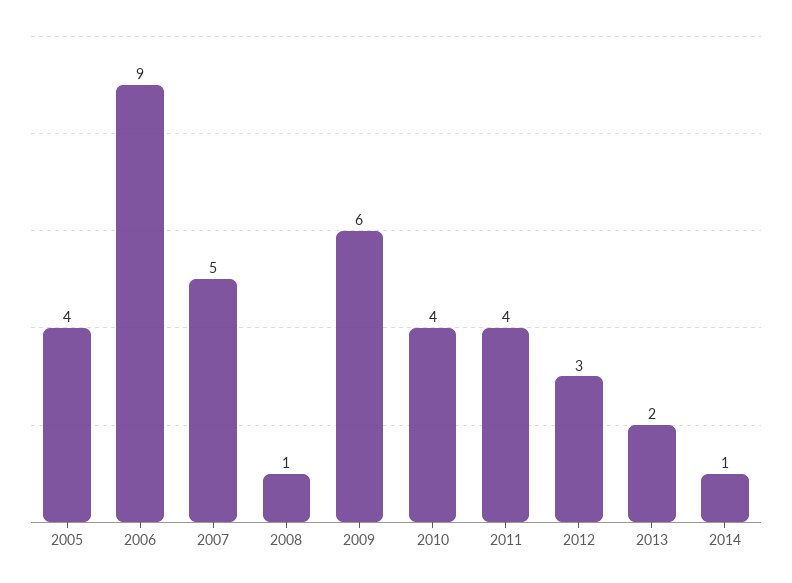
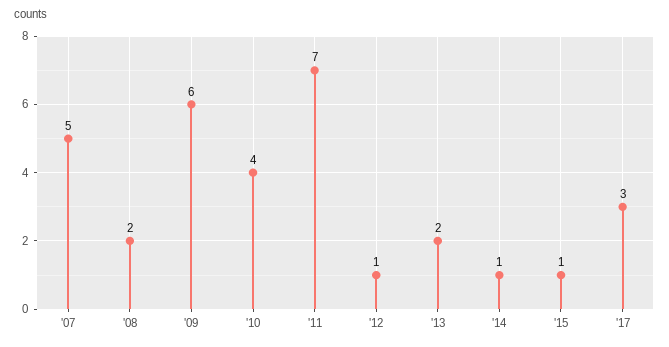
2005: 4 -> none
2006: 9 -> none
2008: 1 -> 2
2011: 4 -> 7
2012: 3 -> 1
'15: none -> 1
'17: none -> 3

